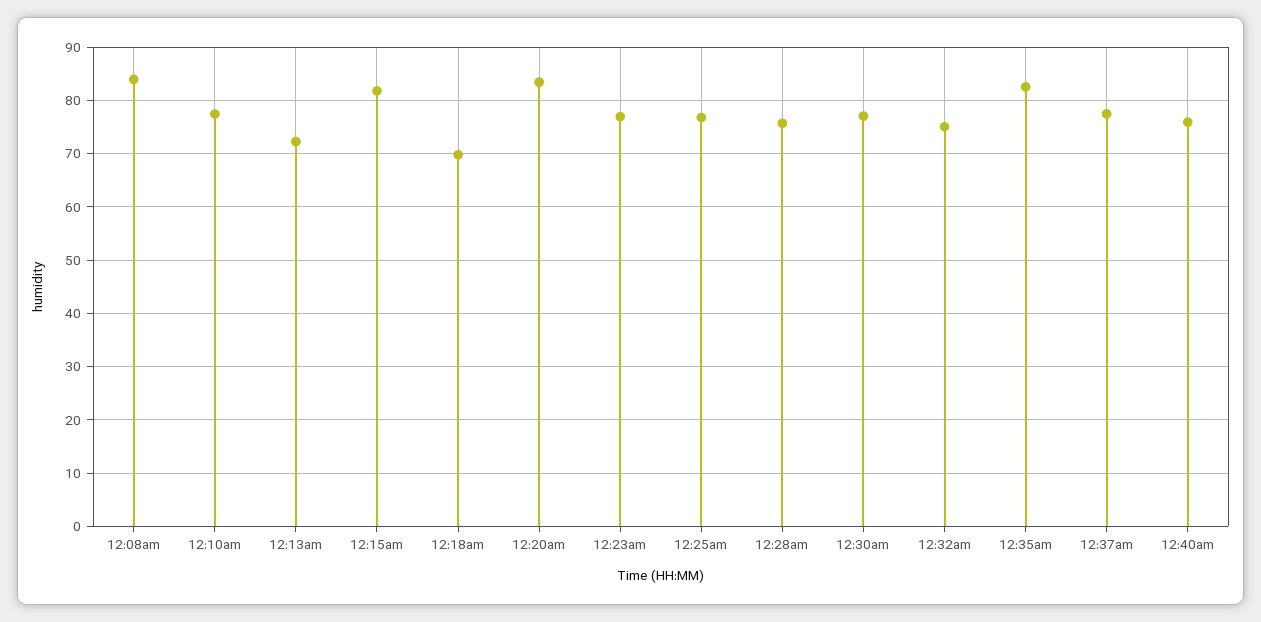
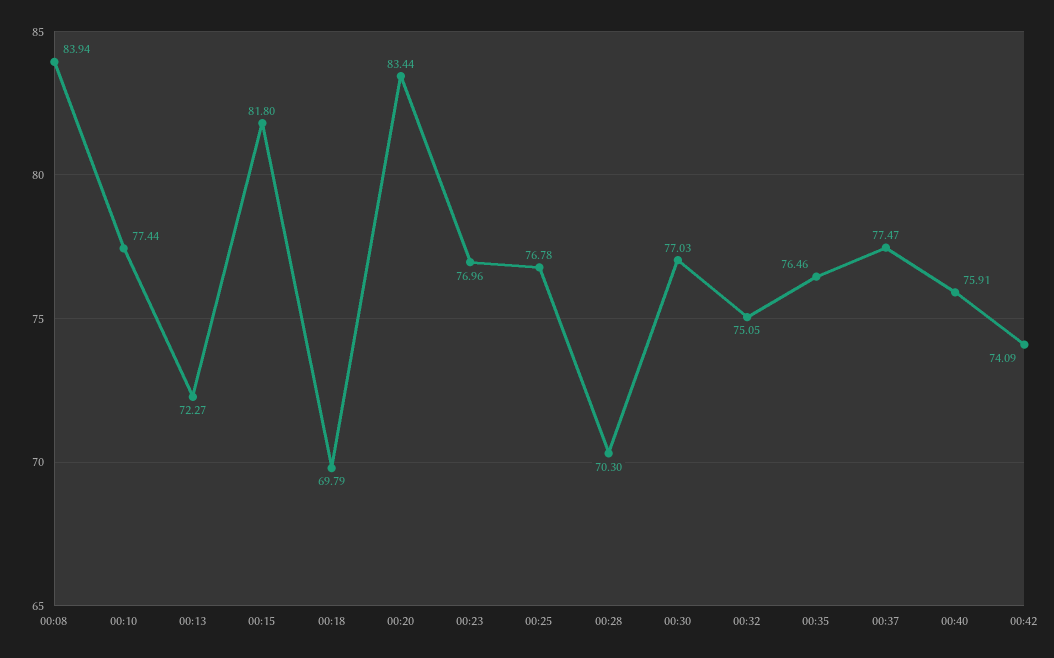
12:28am: 76 -> 70.3
12:35am: 82 -> 76.46
00:42: none -> 74.09

